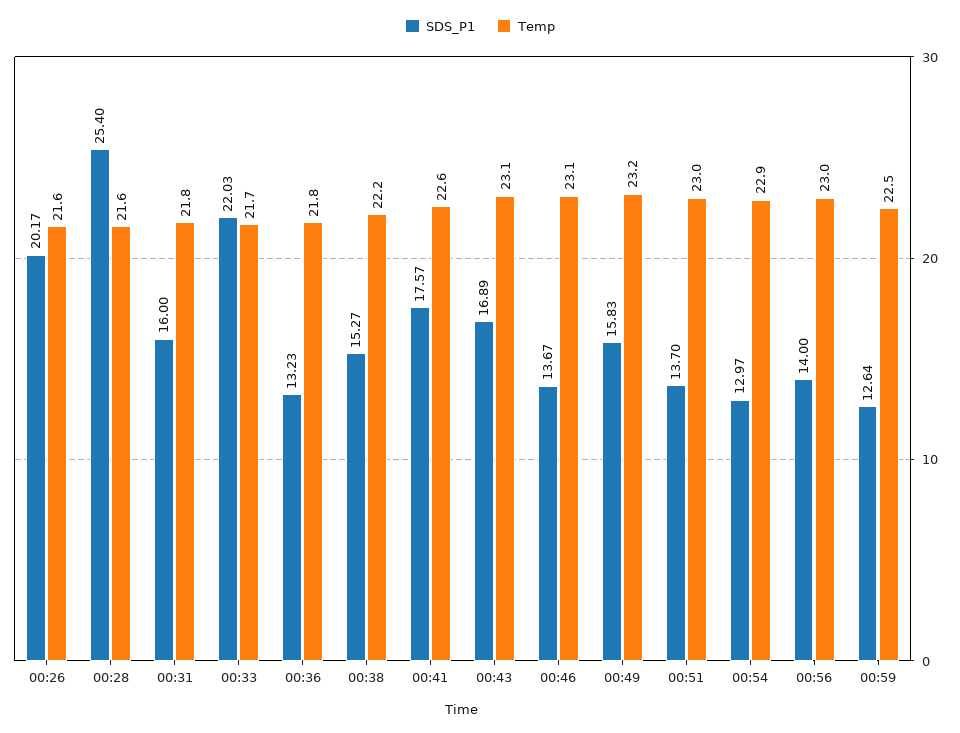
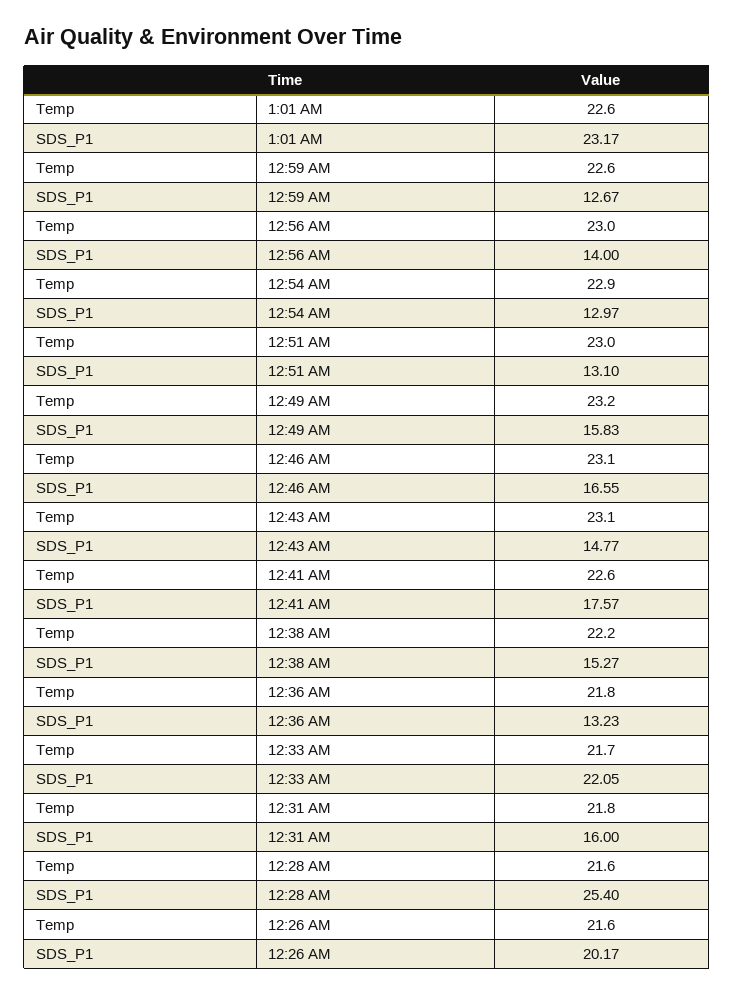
SDS_P1, 00:33: 22.03 -> 22.05
SDS_P1, 00:43: 16.89 -> 14.77
SDS_P1, 00:46: 13.67 -> 16.55
SDS_P1, 00:51: 13.7 -> 13.1
SDS_P1, 00:59: 12.64 -> 12.67
Temp, 00:59: 22.5 -> 22.6
Temp, 1:01 AM: none -> 22.6
SDS_P1, 1:01 AM: none -> 23.17

